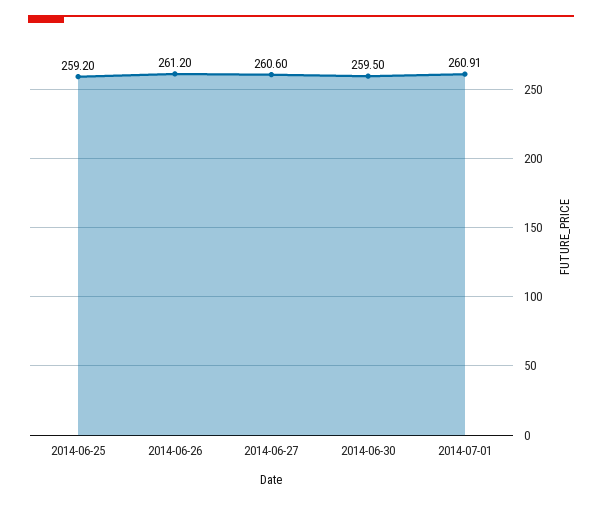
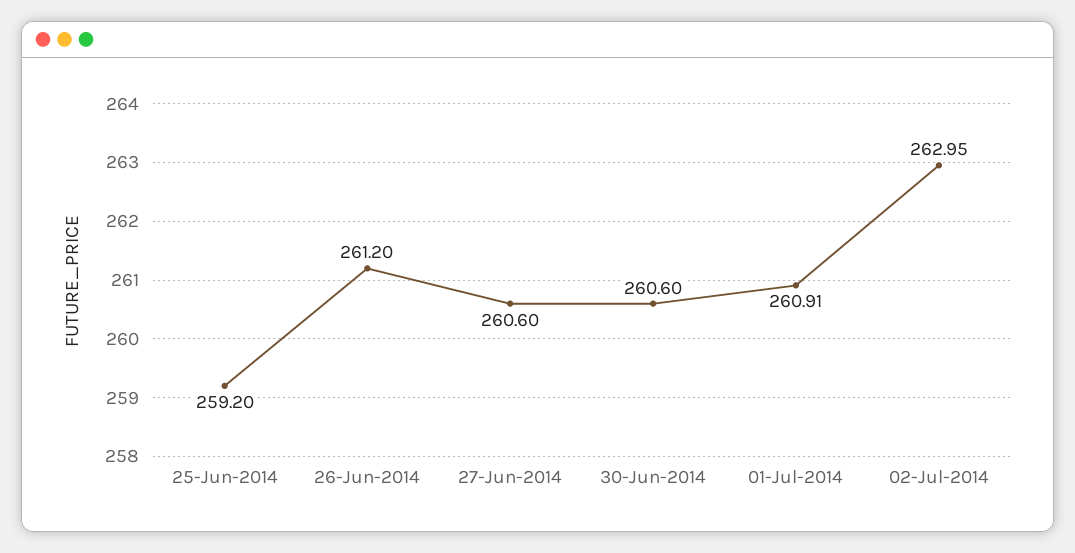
2014-06-30: 259.5 -> 260.6
02-Jul-2014: none -> 262.95

